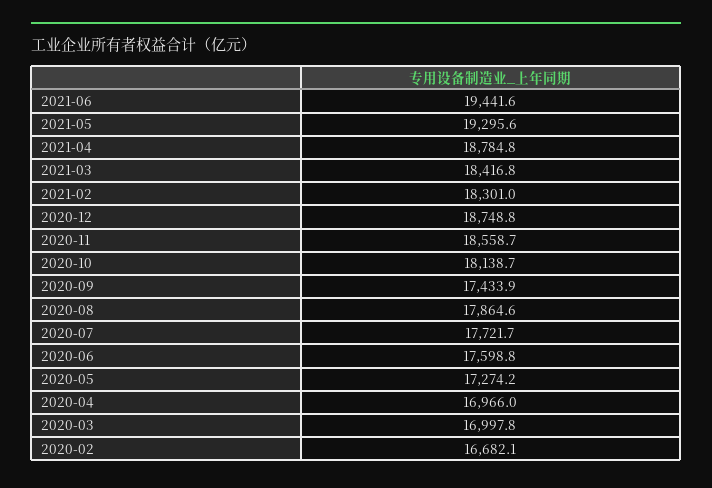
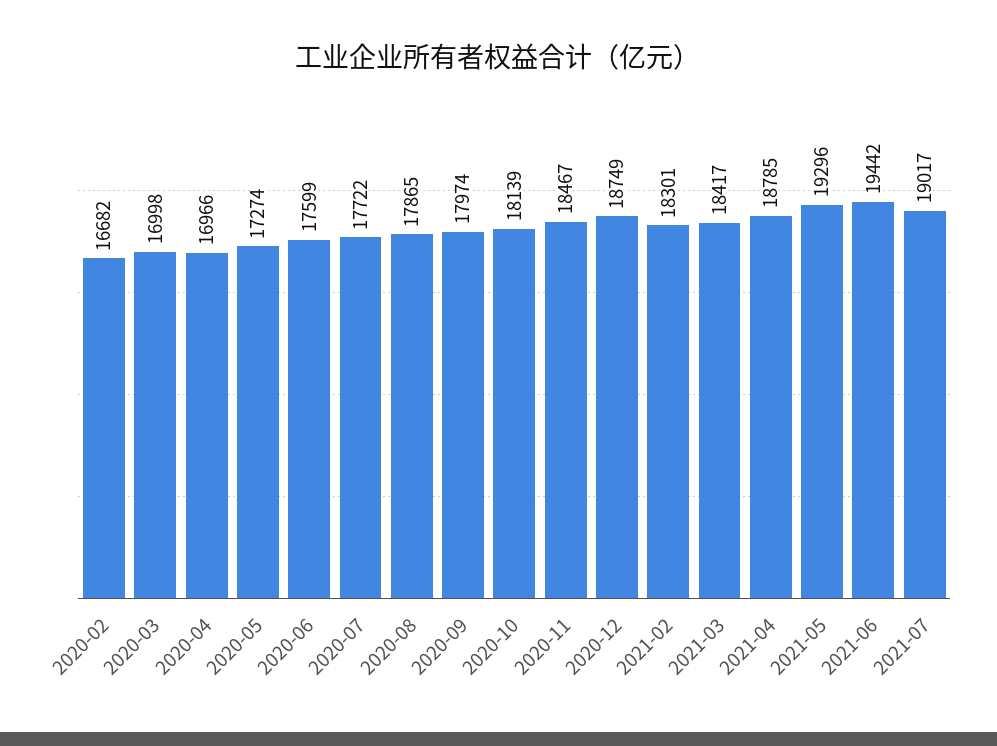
2020-11: 18558.7 -> 18467
2020-09: 17433.9 -> 17974
2021-07: none -> 19017

